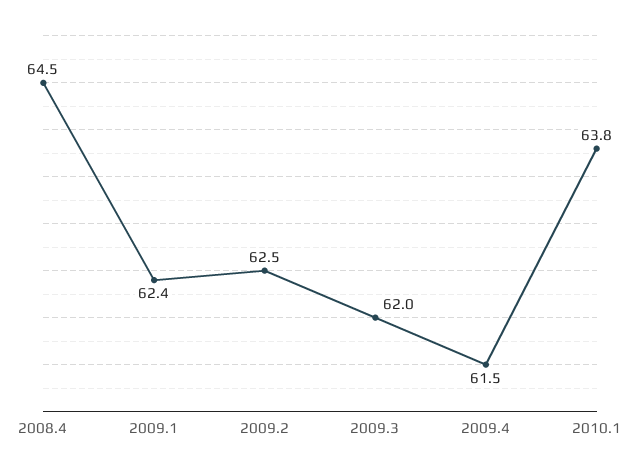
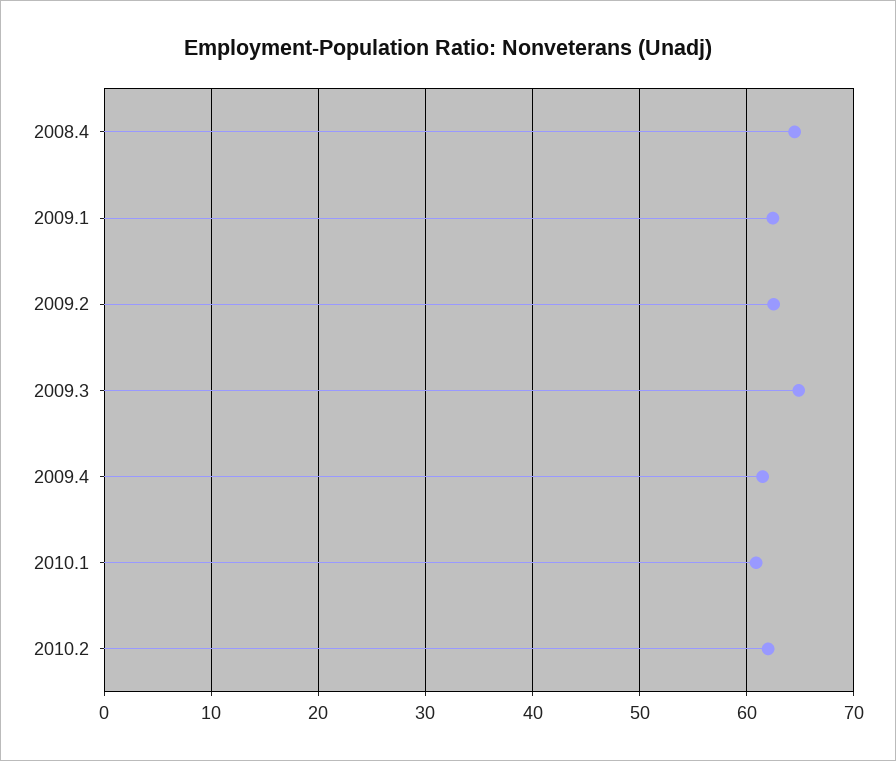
2009.3: 62 -> 65
2010.1: 63.8 -> 61
2010.2: none -> 62

